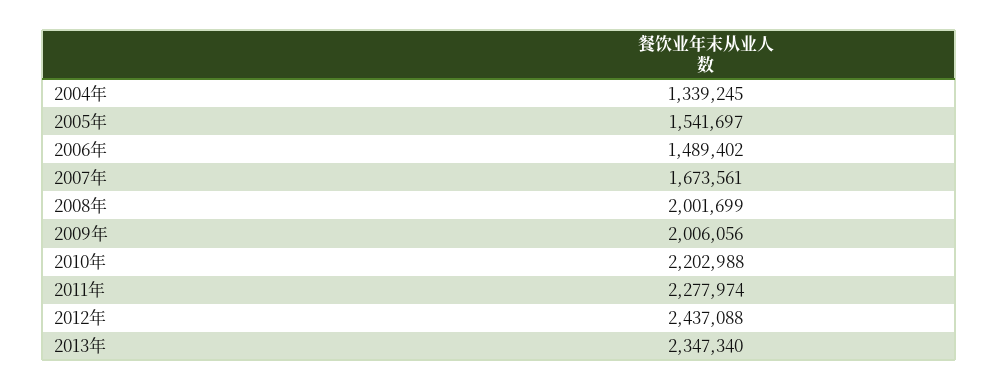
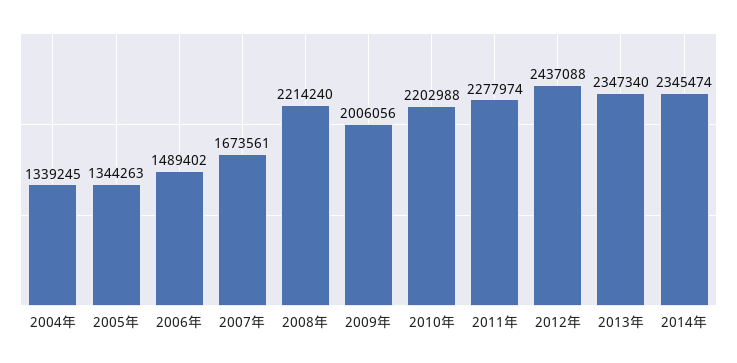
2005年: 1541697 -> 1344263
2008年: 2001699 -> 2214240
2014年: none -> 2345474

